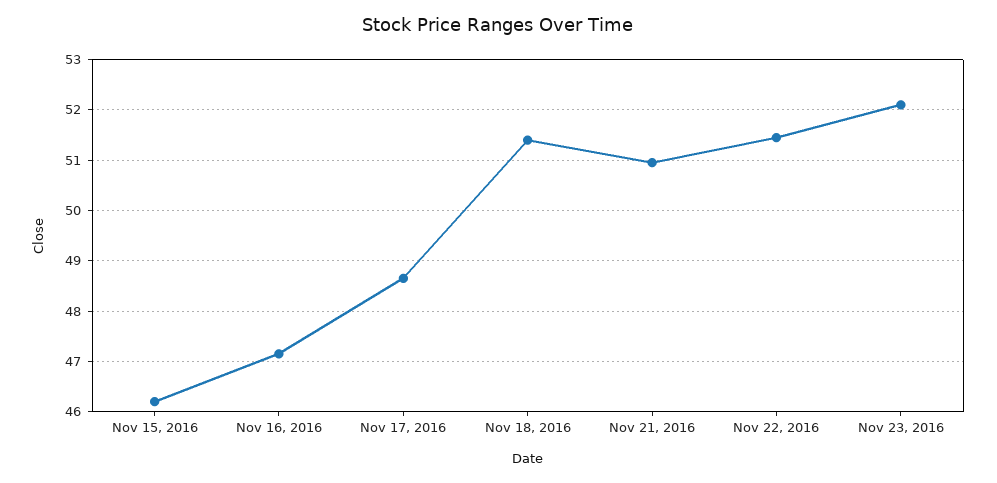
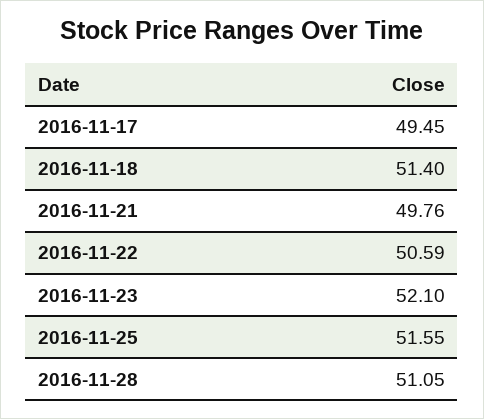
Nov 15, 2016: 46.2 -> none
Nov 16, 2016: 47.2 -> none
Nov 17, 2016: 48.6 -> 49.45
Nov 21, 2016: 51 -> 49.76
Nov 22, 2016: 51.4 -> 50.59
2016-11-25: none -> 51.55
2016-11-28: none -> 51.05

